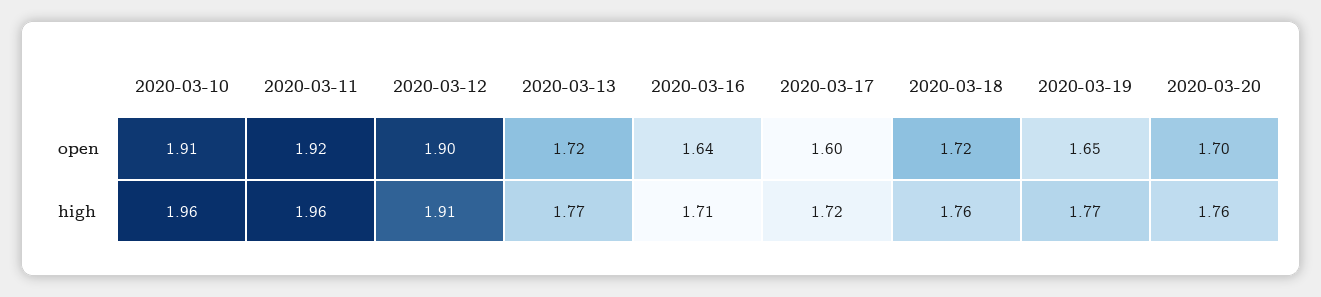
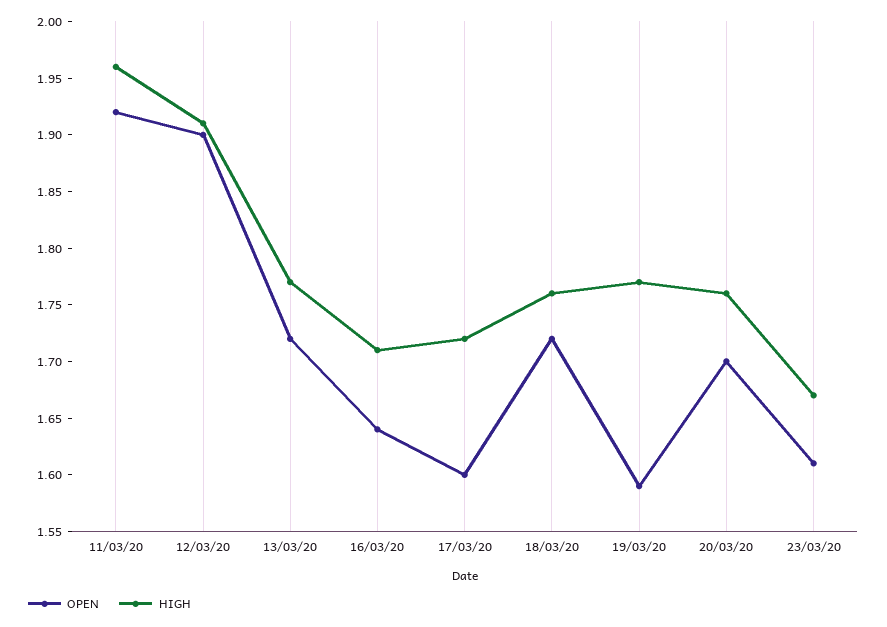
open, 2020-03-10: 1.91 -> none
open, 2020-03-19: 1.65 -> 1.59
high, 2020-03-10: 1.96 -> none
open, 23/03/20: none -> 1.61
high, 23/03/20: none -> 1.67

